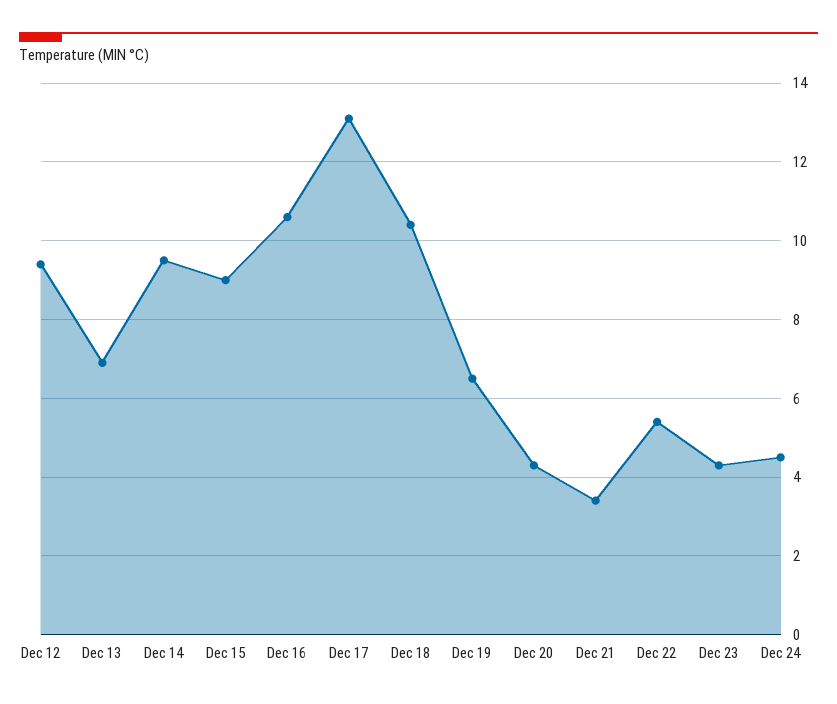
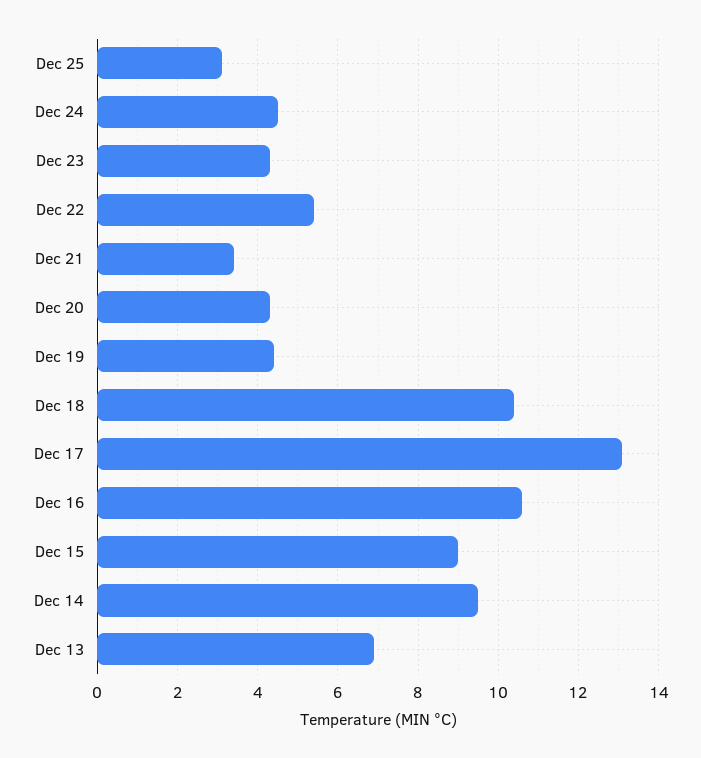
Dec 12: 9.5 -> none
Dec 19: 6.5 -> 4.5
Dec 25: none -> 3

